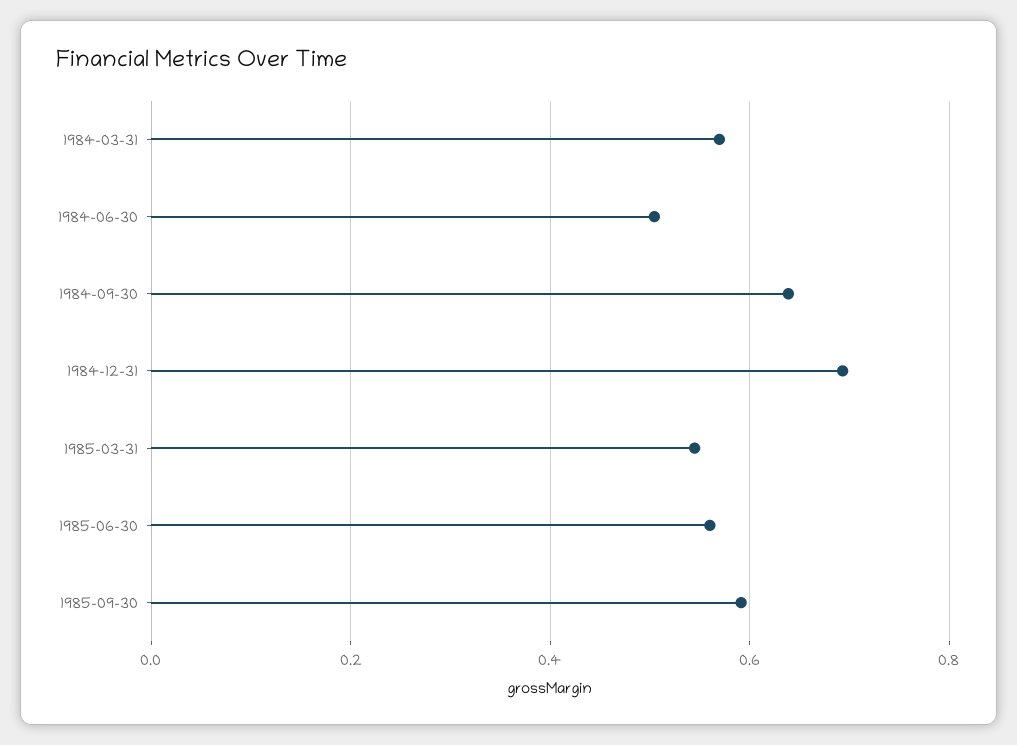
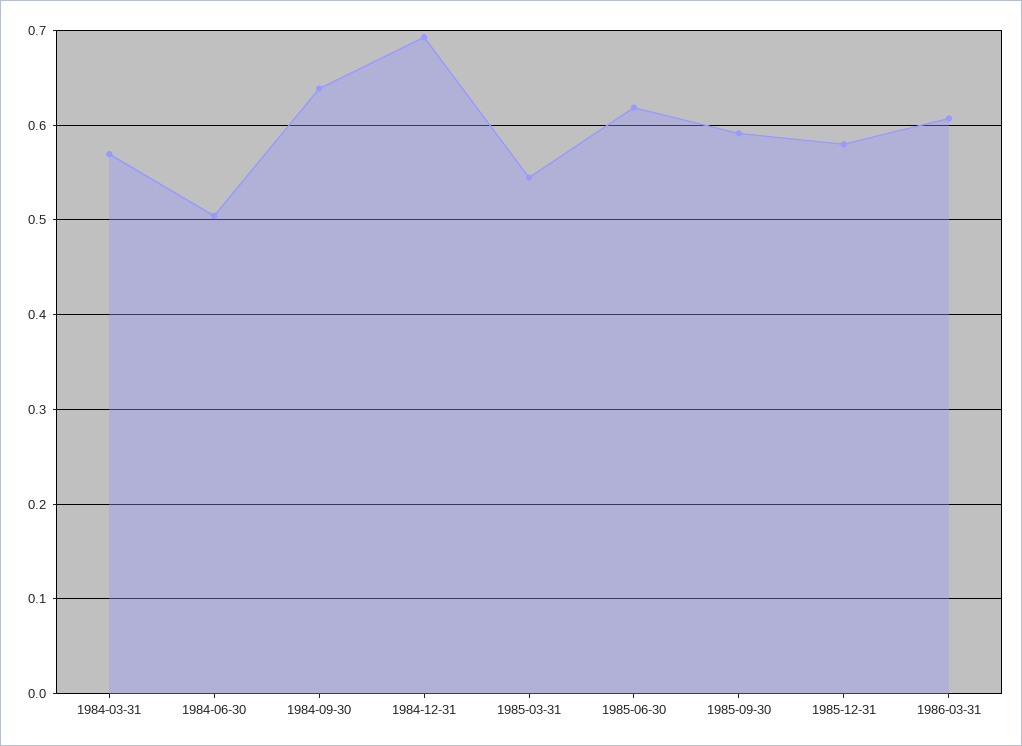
1985-06-30: 0.56 -> 0.62
1985-12-31: none -> 0.58
1986-03-31: none -> 0.61

